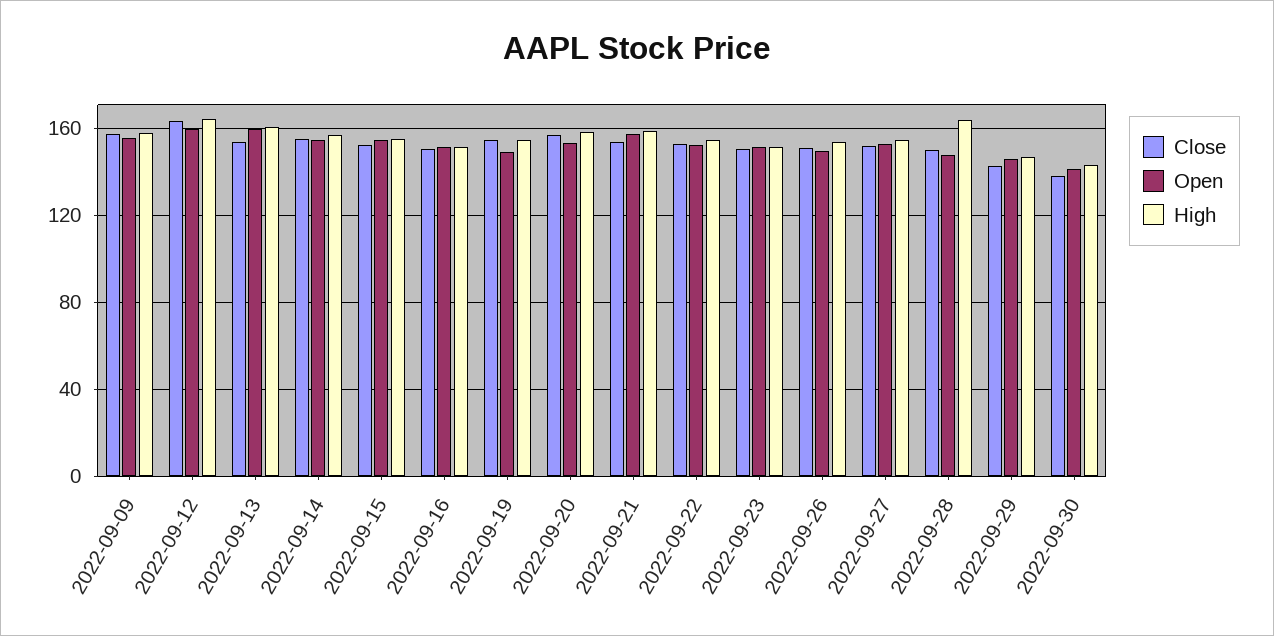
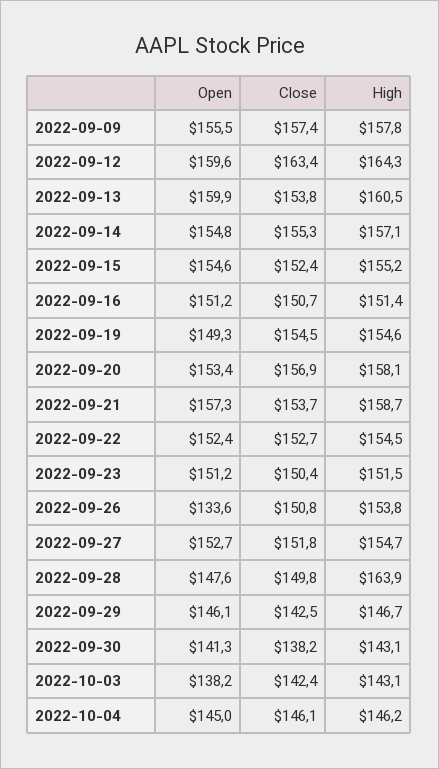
Open, 2022-09-26: 150 -> 133.6
Open, 2022-10-03: none -> 138.2
Close, 2022-10-03: none -> 142.4
High, 2022-10-03: none -> 143.1
Open, 2022-10-04: none -> 145
Close, 2022-10-04: none -> 146.1
High, 2022-10-04: none -> 146.2

